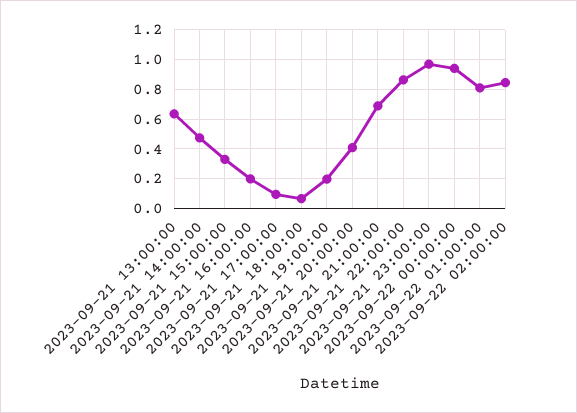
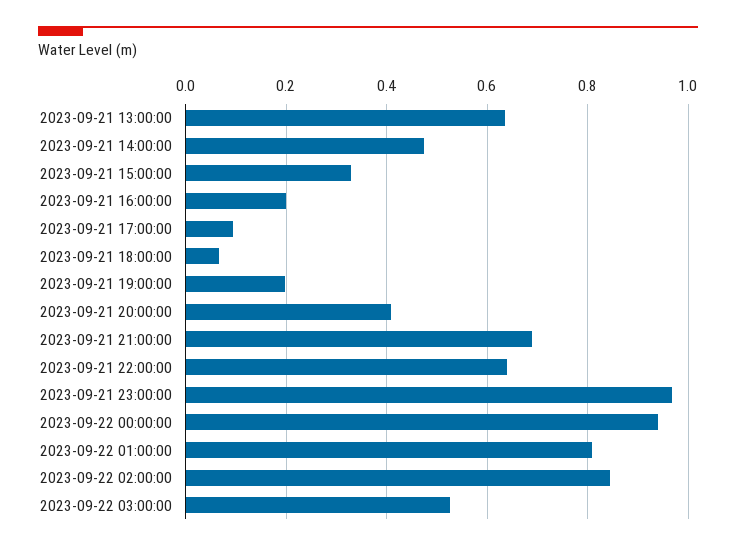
2023-09-21 22:00:00: 0.85 -> 0.64
2023-09-22 03:00:00: none -> 0.52

